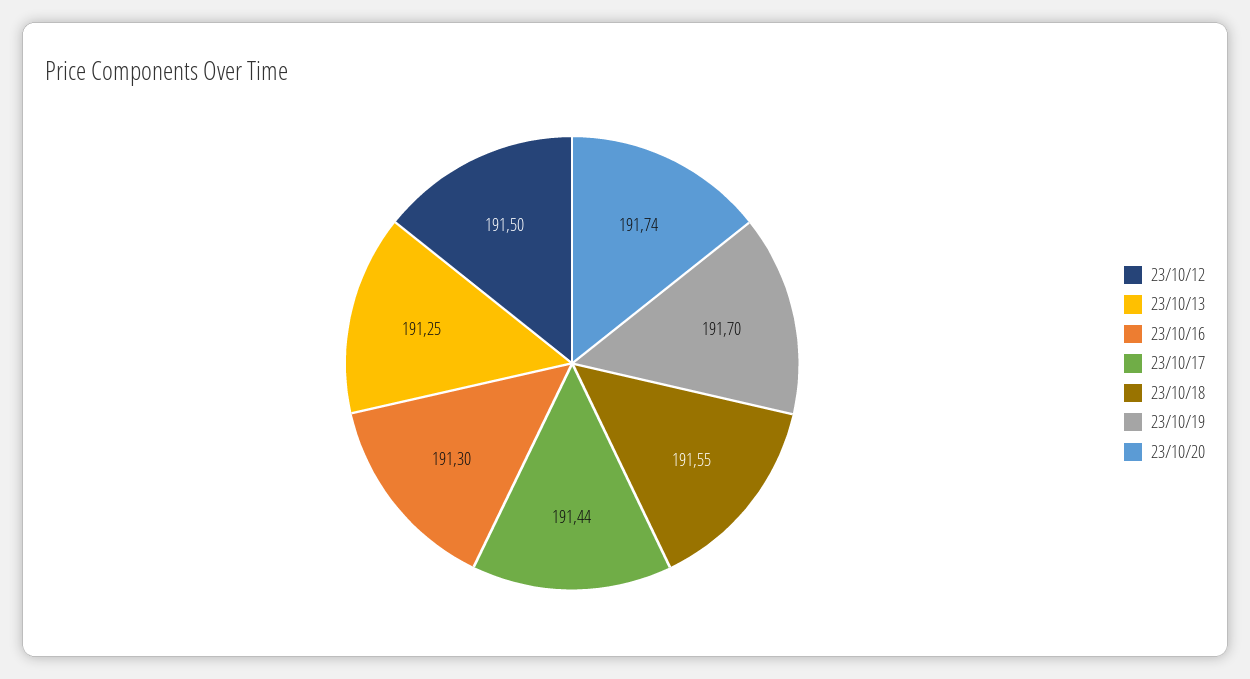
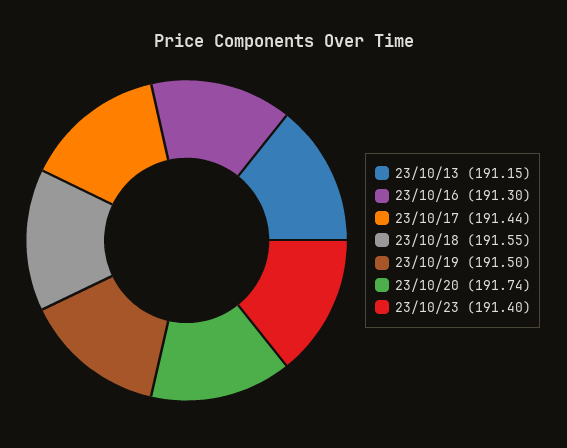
23/10/12: 191.5 -> none
23/10/13: 191.25 -> 191.15
23/10/19: 191.7 -> 191.5
23/10/23: none -> 191.4

